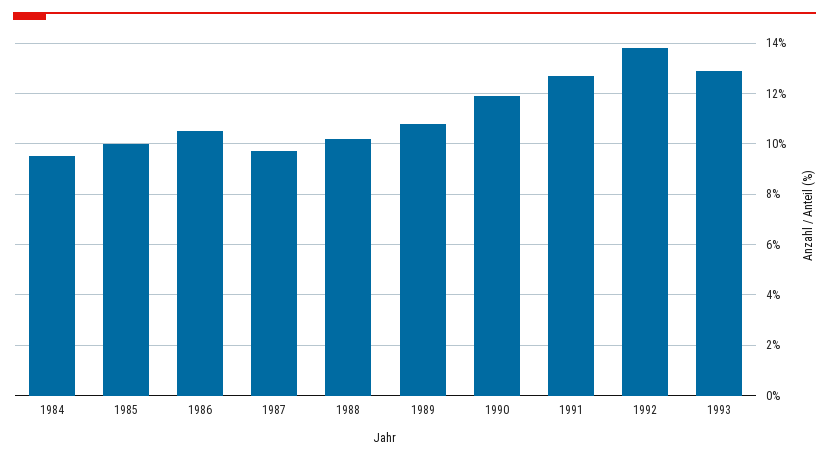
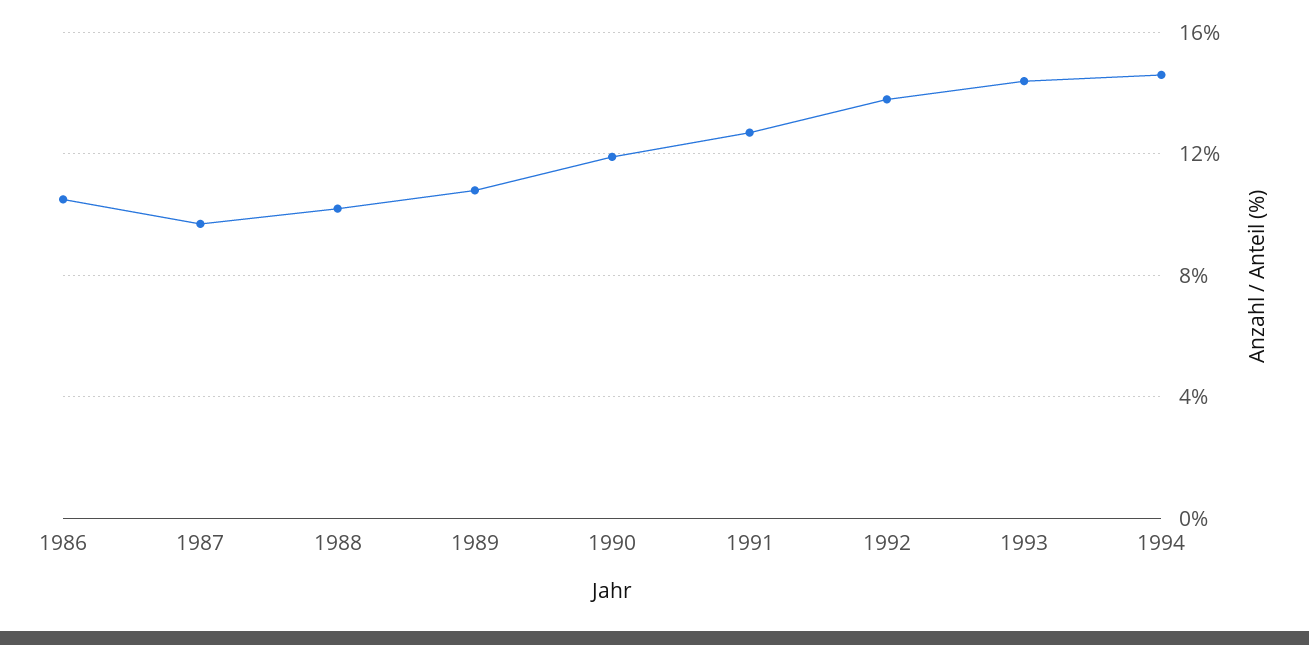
1984: 9.5 -> none
1985: 10 -> none
1993: 13 -> 14.5
1994: none -> 14.5

